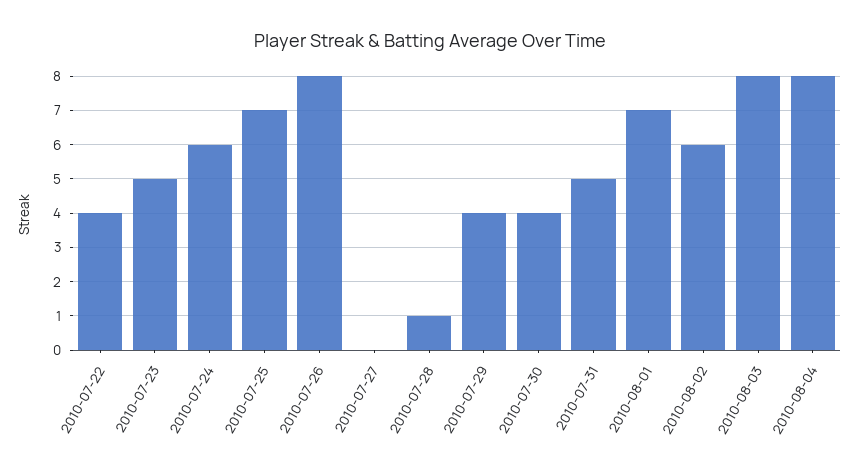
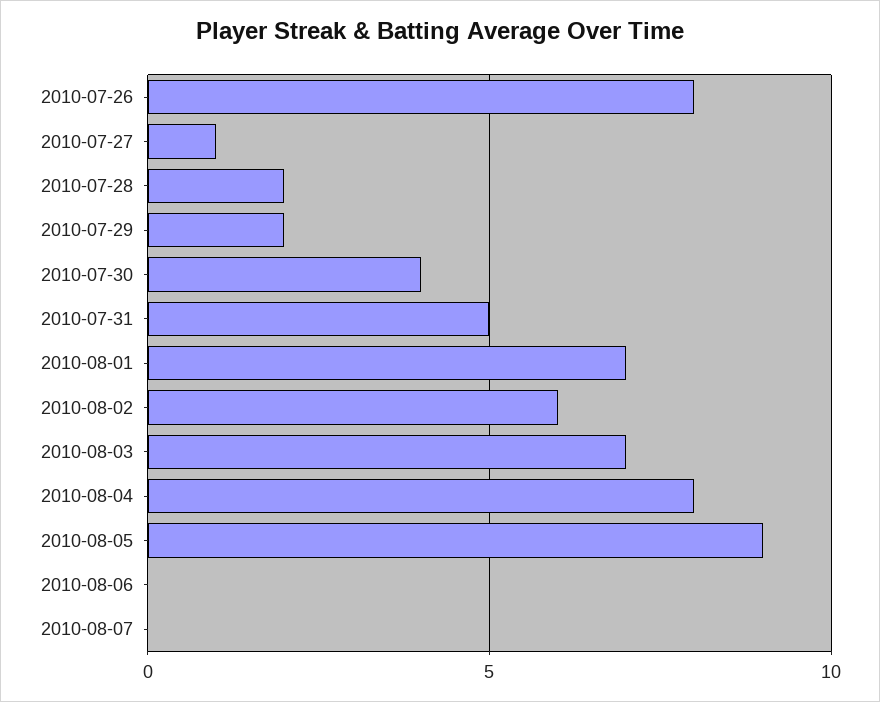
2010-07-22: 4 -> none
2010-07-23: 5 -> none
2010-07-24: 6 -> none
2010-07-25: 7 -> none
2010-07-27: 0 -> 1
2010-07-28: 1 -> 2
2010-07-29: 4 -> 2
2010-08-03: 8 -> 7
2010-08-05: none -> 9
2010-08-06: none -> 0
2010-08-07: none -> 0

